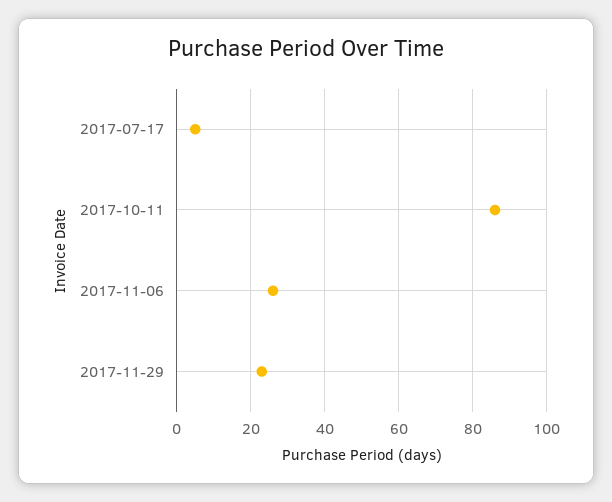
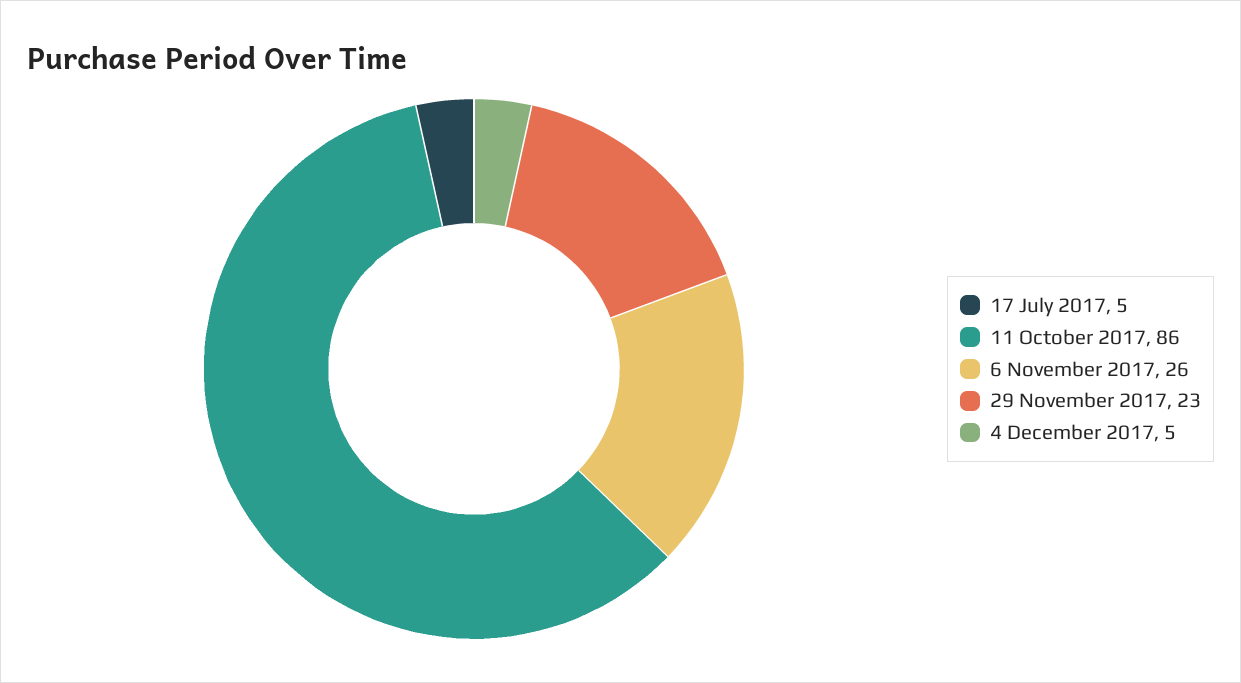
4 December 2017: none -> 5

